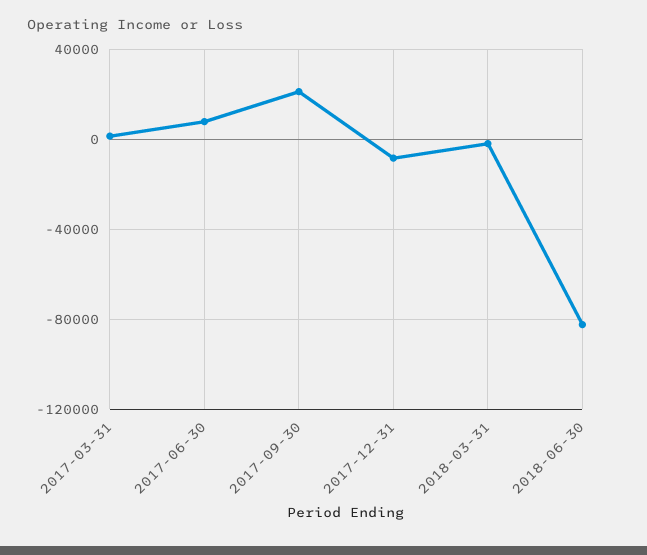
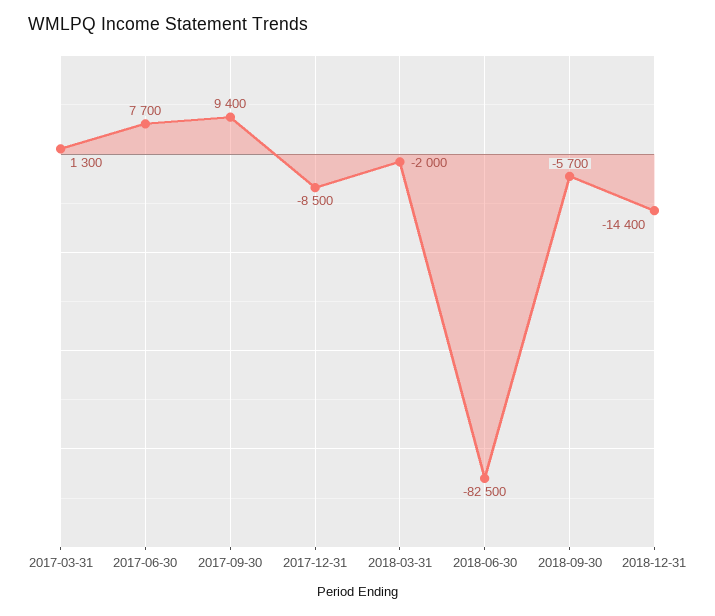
2017-09-30: 20000 -> 9400
2018-09-30: none -> -5700
2018-12-31: none -> -14400

